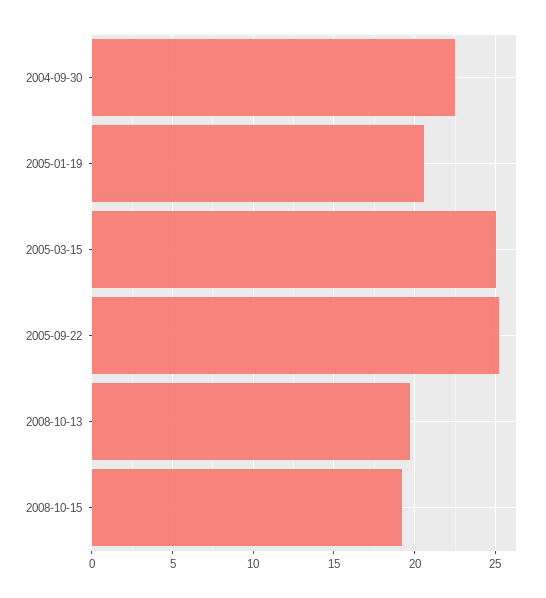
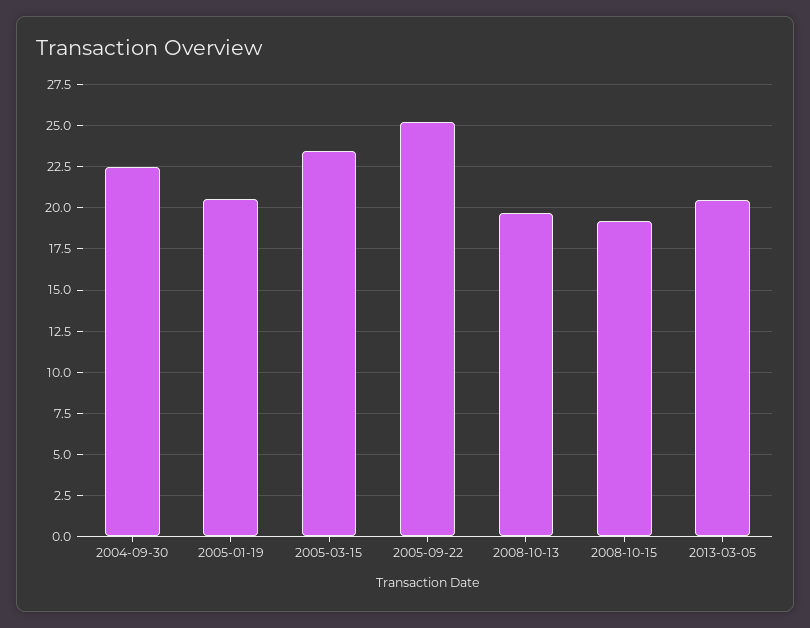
2005-03-15: 25 -> 23.5
2013-03-05: none -> 20.5

